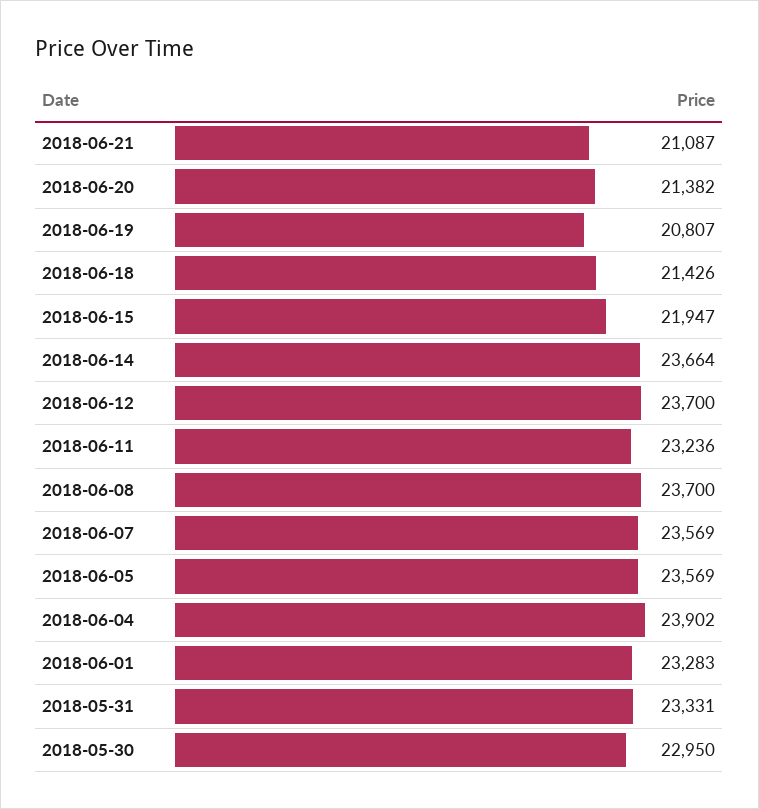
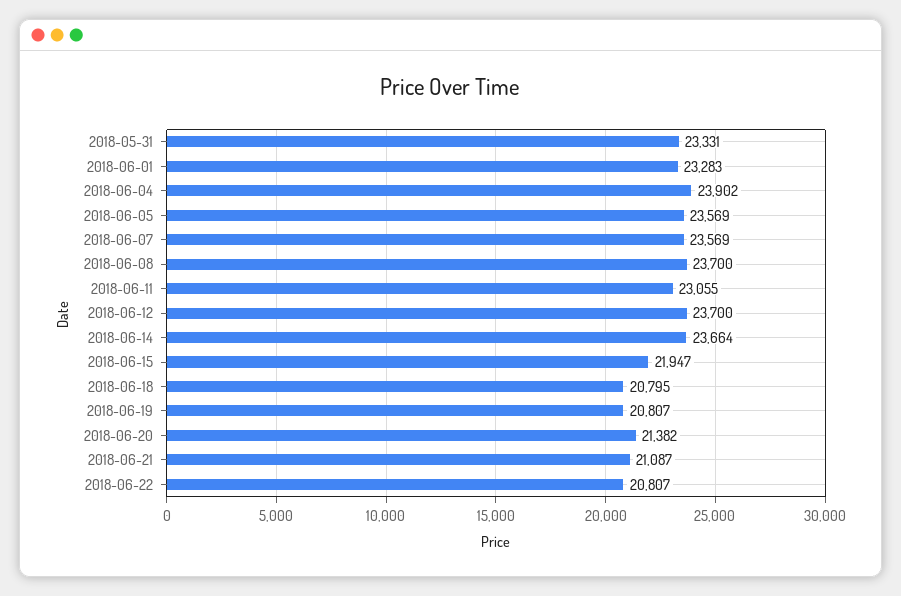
2018-06-18: 21426 -> 20795
2018-06-11: 23236 -> 23055
2018-05-30: 22950 -> none
2018-06-22: none -> 20807

